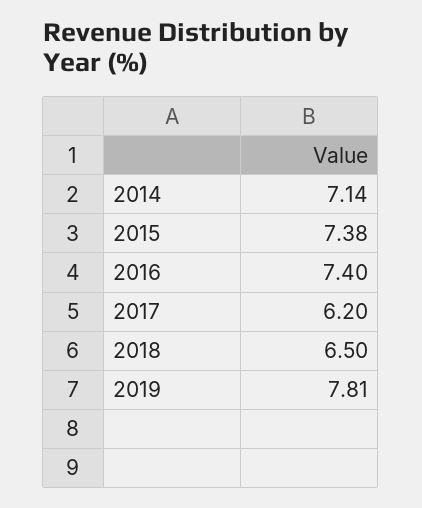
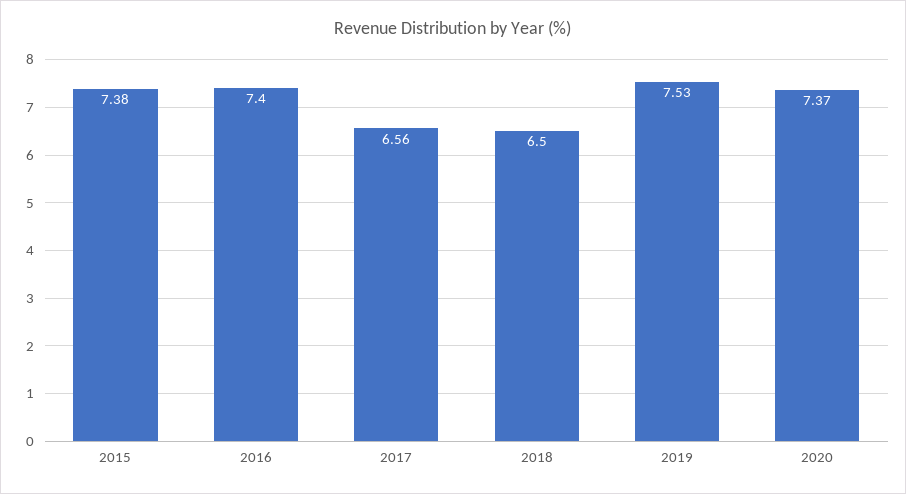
2014: 7.14 -> none
2017: 6.2 -> 6.56
2019: 7.81 -> 7.53
2020: none -> 7.37

